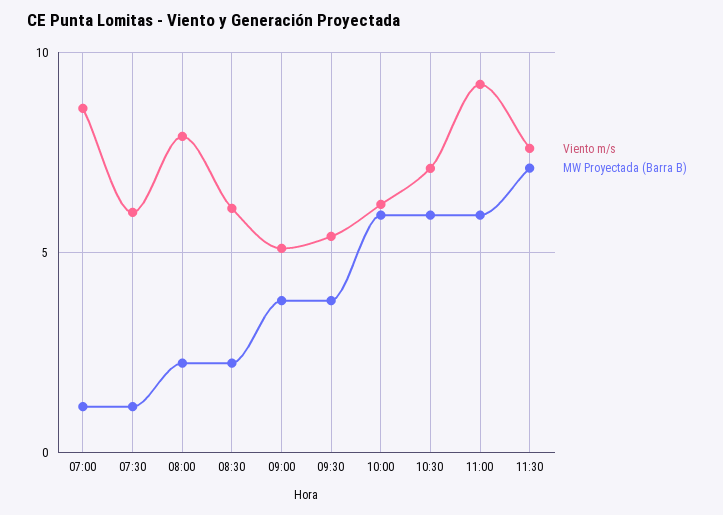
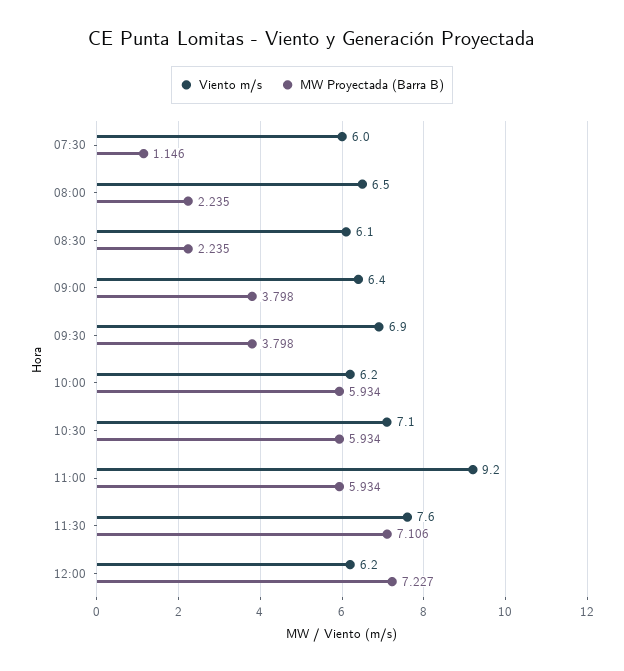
Viento m/s, 07:00: 8.5 -> none
MW Proyectada (Barra B), 07:00: 1 -> none
Viento m/s, 08:00: 8 -> 6.5
Viento m/s, 09:00: 5 -> 6.4
Viento m/s, 09:30: 5.5 -> 6.9
Viento m/s, 12:00: none -> 6.2
MW Proyectada (Barra B), 12:00: none -> 7.227

